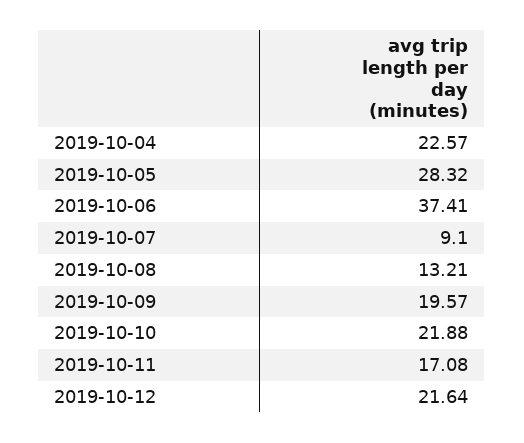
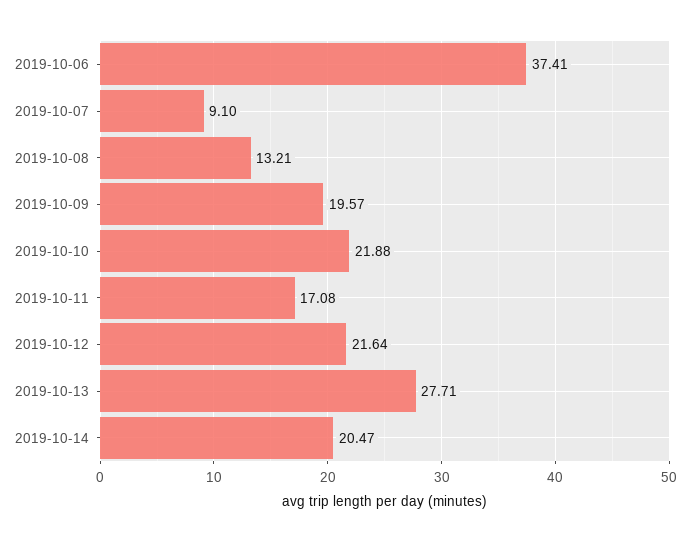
2019-10-04: 22.57 -> none
2019-10-05: 28.32 -> none
2019-10-13: none -> 27.71
2019-10-14: none -> 20.47

